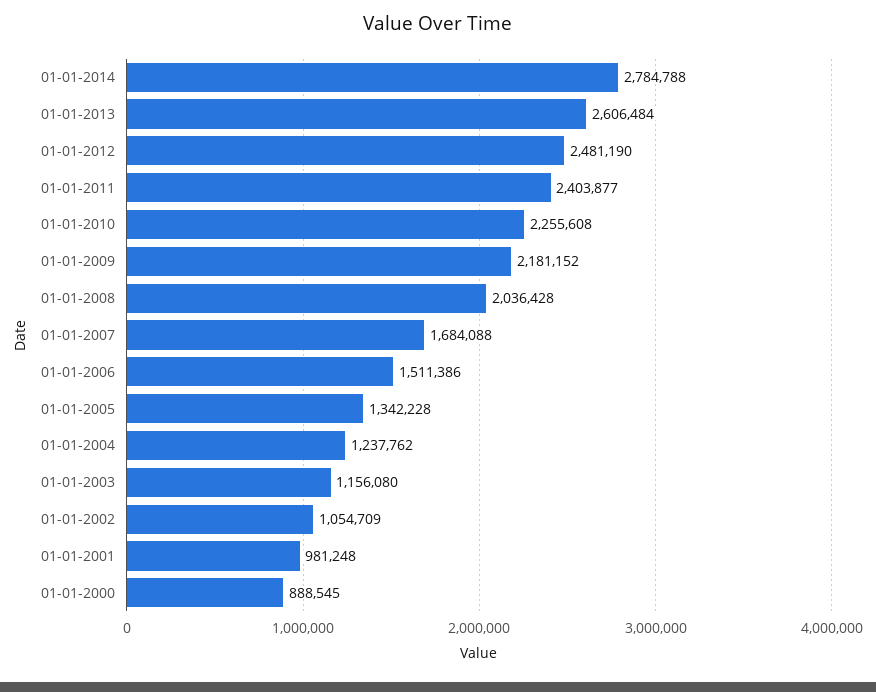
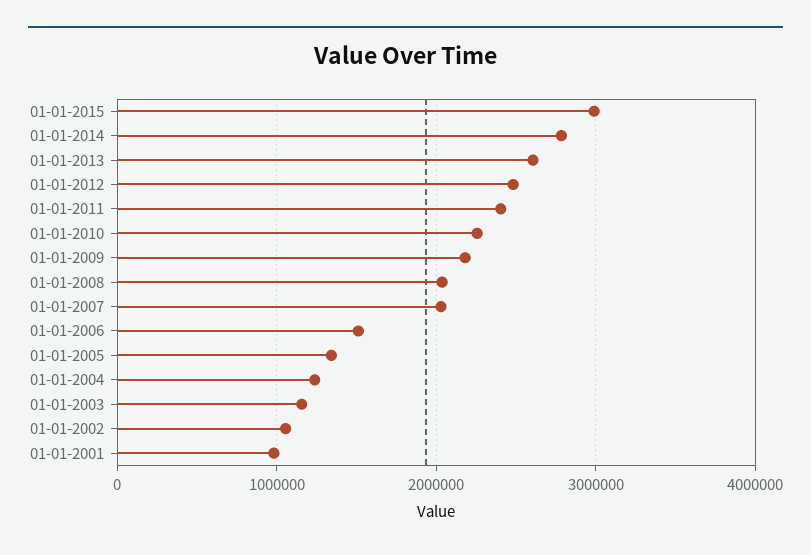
01-01-2007: 1684088 -> 2000000
01-01-2000: 888545 -> none
01-01-2015: none -> 3000000

